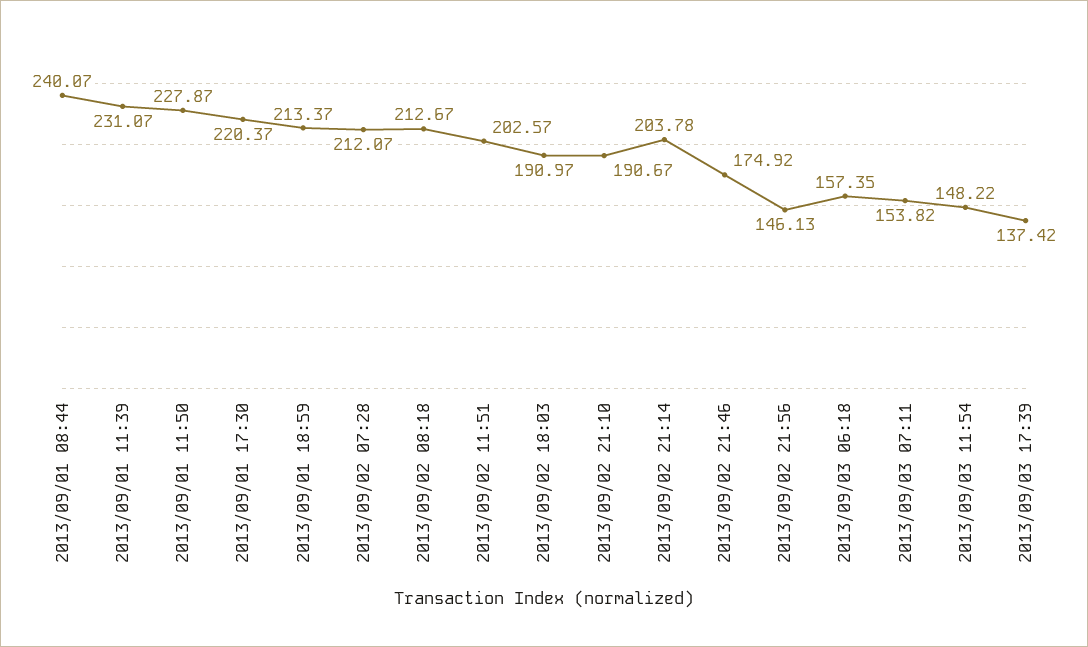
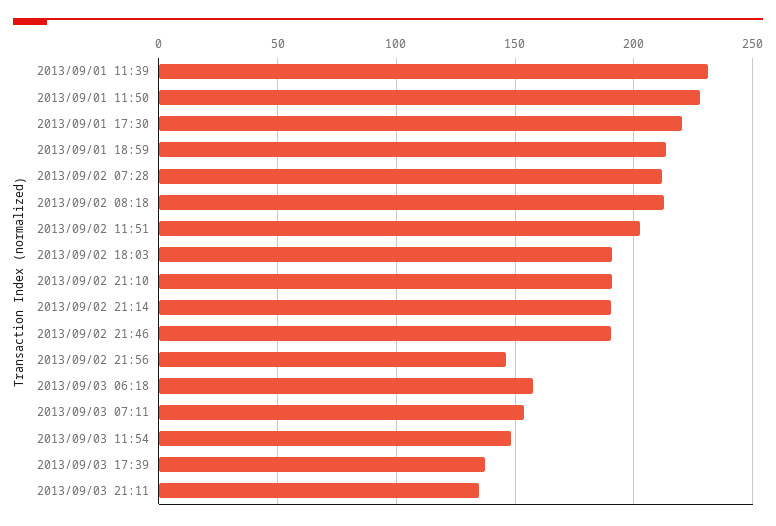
2013/09/01 08:44: 240.07 -> none
2013/09/02 21:14: 203.78 -> 190
2013/09/02 21:46: 174.92 -> 190
2013/09/03 21:11: none -> 135

